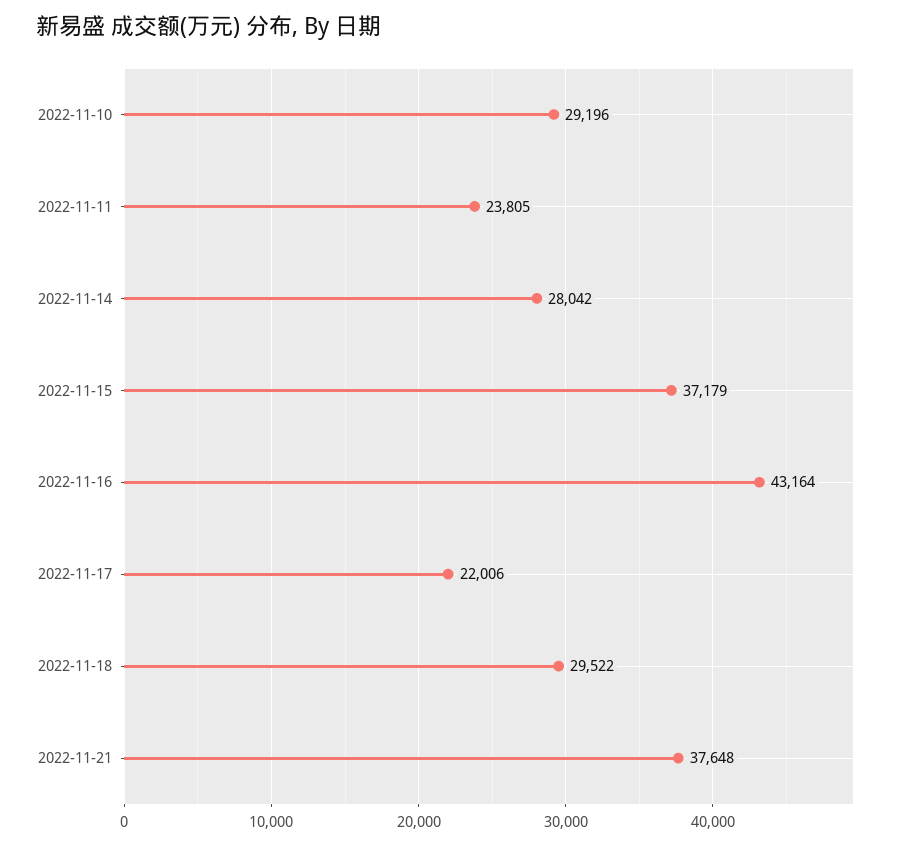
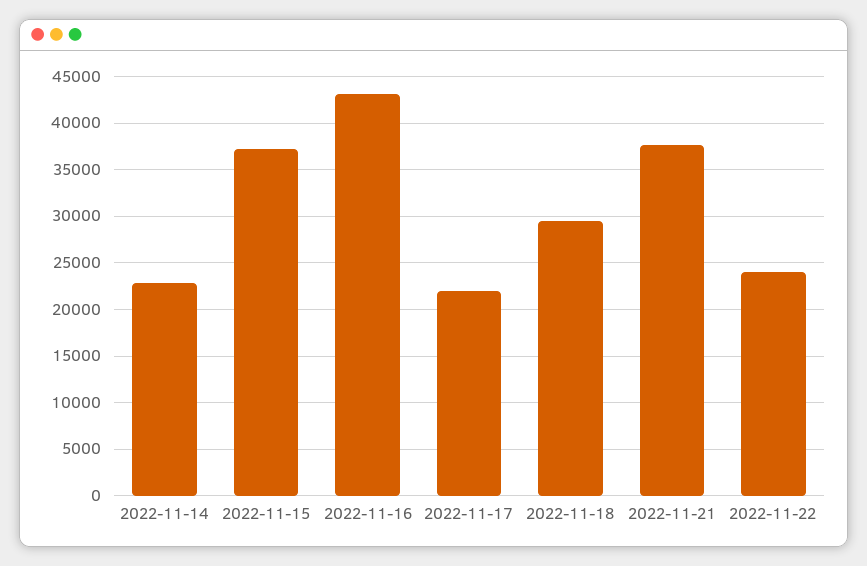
2022-11-10: 29196 -> none
2022-11-11: 23805 -> none
2022-11-14: 28042 -> 23000
2022-11-22: none -> 24000

